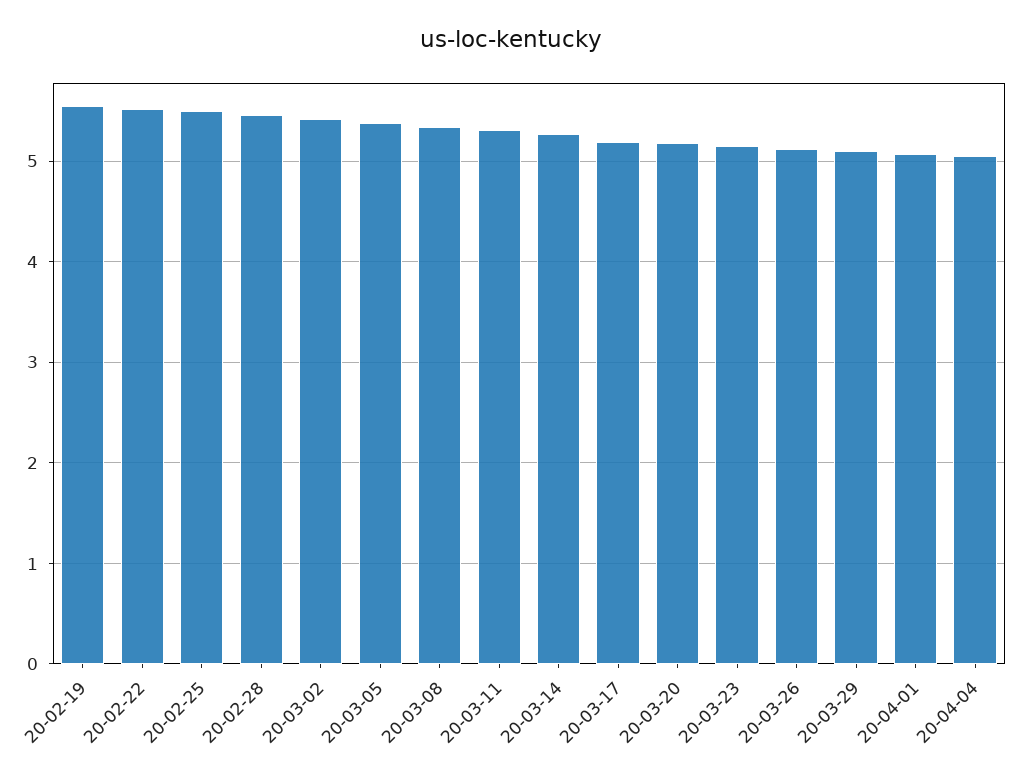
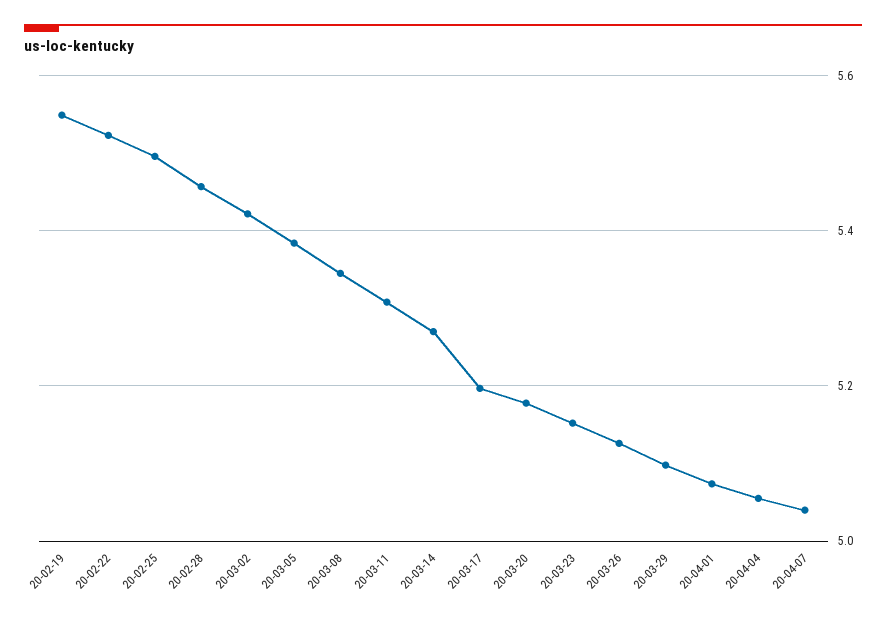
20-04-07: none -> 5.04

